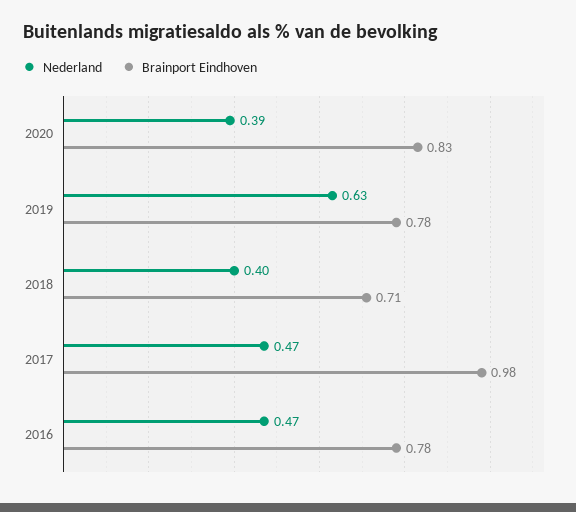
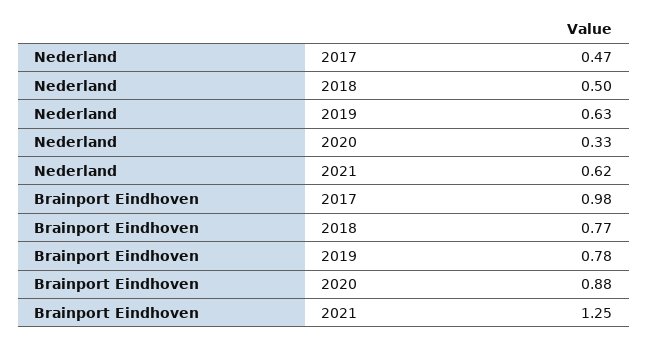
Nederland, 2020: 0.39 -> 0.33
Brainport Eindhoven, 2020: 0.83 -> 0.88
Nederland, 2018: 0.4 -> 0.5
Brainport Eindhoven, 2018: 0.71 -> 0.77
Nederland, 2016: 0.47 -> none
Brainport Eindhoven, 2016: 0.78 -> none
Nederland, 2021: none -> 0.62
Brainport Eindhoven, 2021: none -> 1.25

